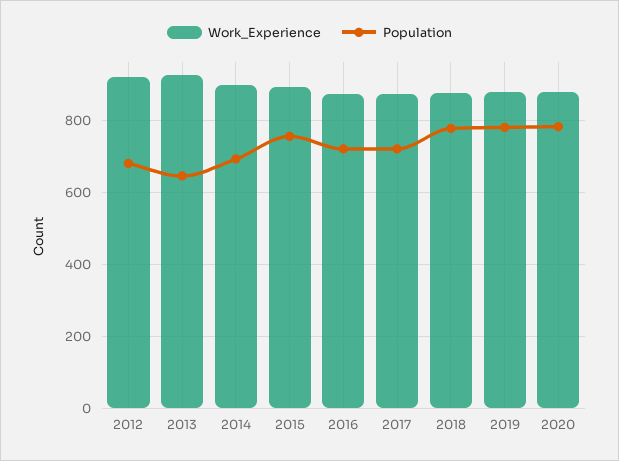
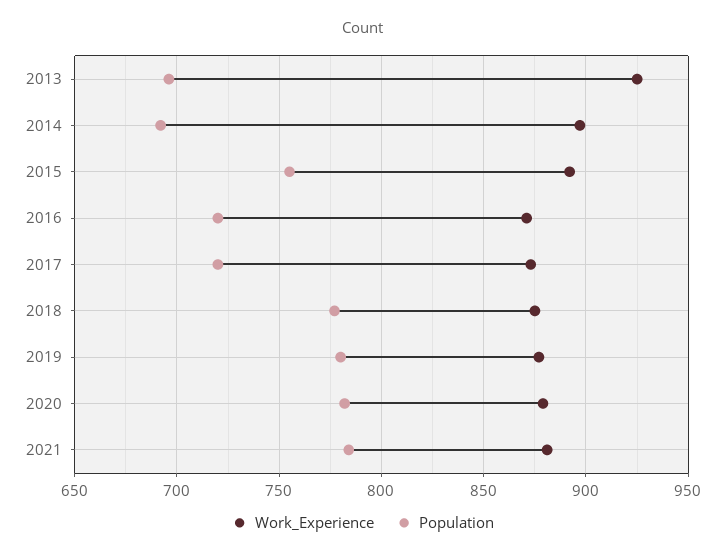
Work_Experience, 2012: 920 -> none
Population, 2012: 680 -> none
Population, 2013: 640 -> 695
Work_Experience, 2021: none -> 880
Population, 2021: none -> 785

